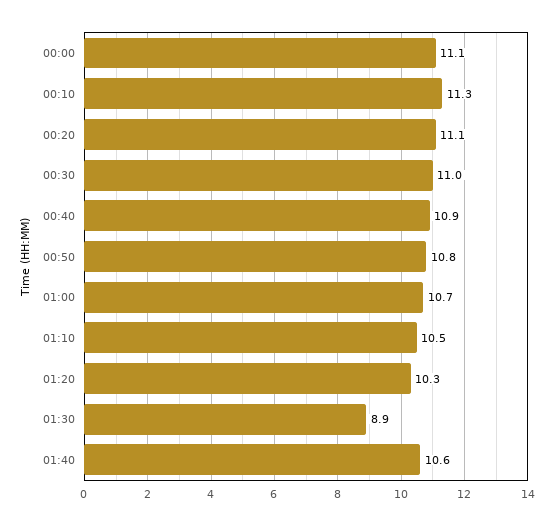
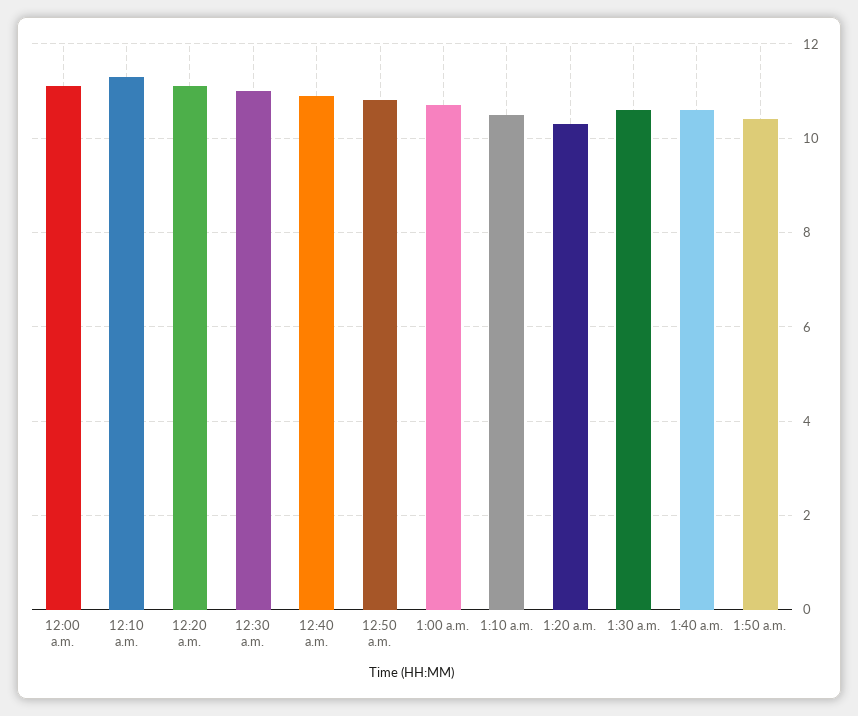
01:30: 8.9 -> 10.5
1:50 a.m.: none -> 10.5

